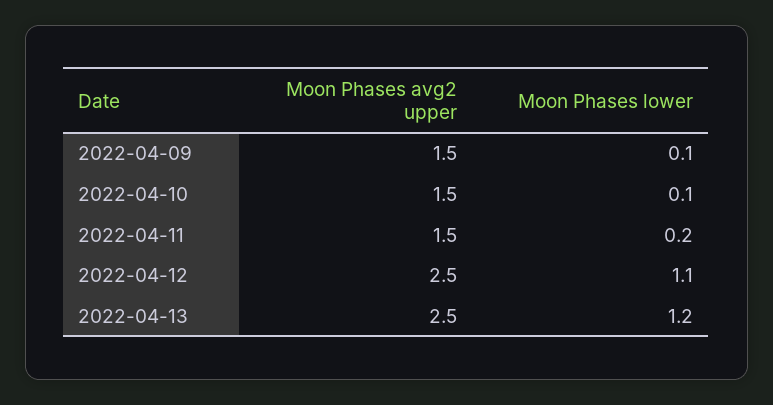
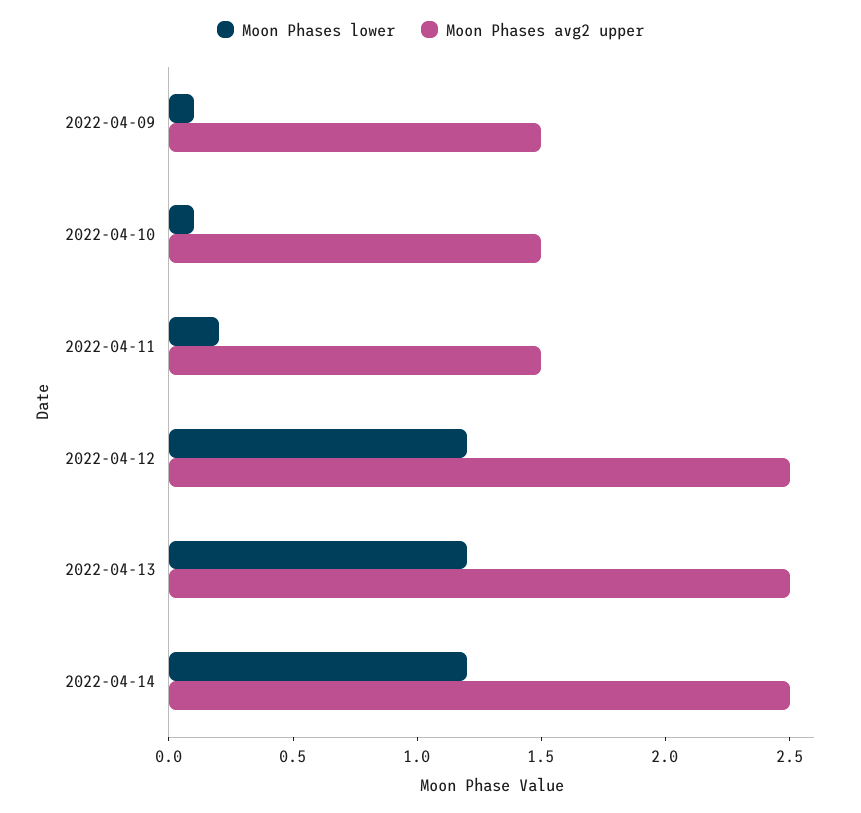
Moon Phases lower, 2022-04-12: 1.1 -> 1.2
Moon Phases lower, 2022-04-14: none -> 1.2
Moon Phases avg2 upper, 2022-04-14: none -> 2.5

